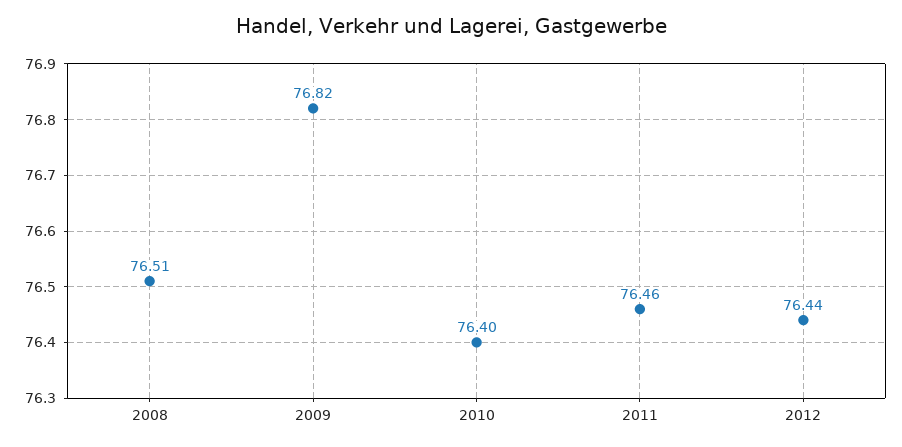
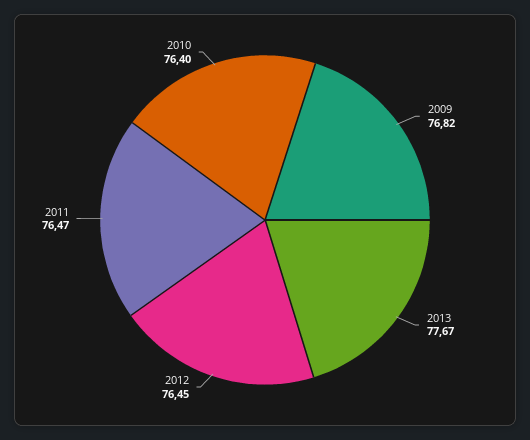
2008: 76.51 -> none
2011: 76.46 -> 76.47
2012: 76.44 -> 76.45
2013: none -> 77.67

